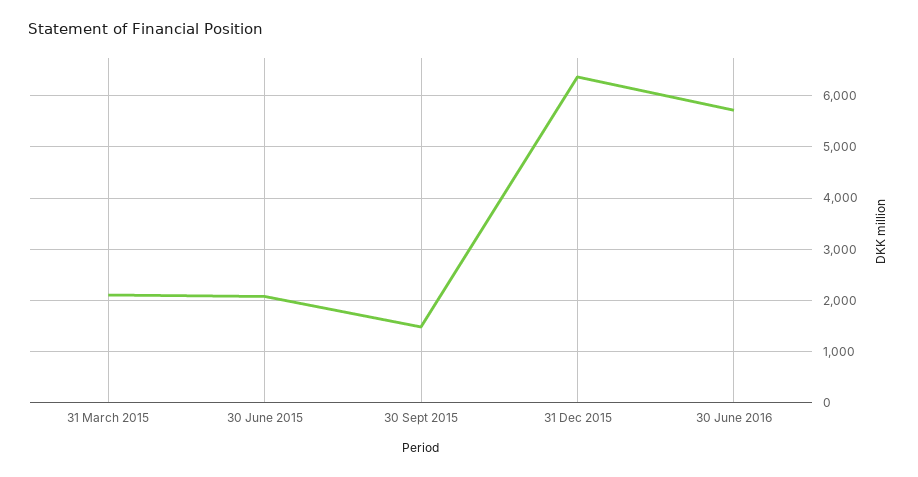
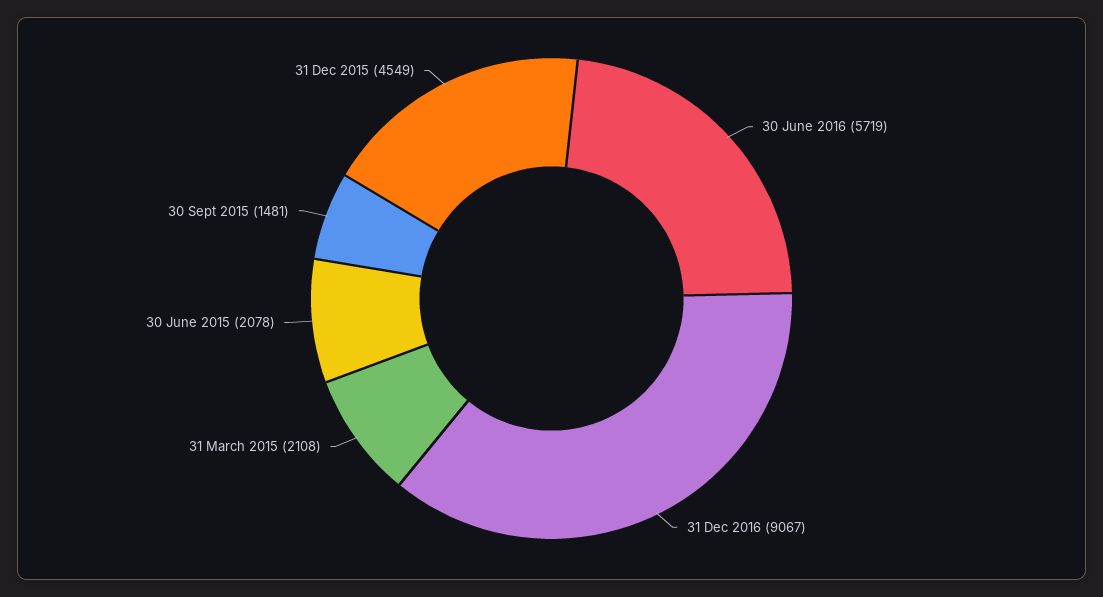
31 Dec 2015: 6400 -> 4549
31 Dec 2016: none -> 9067

